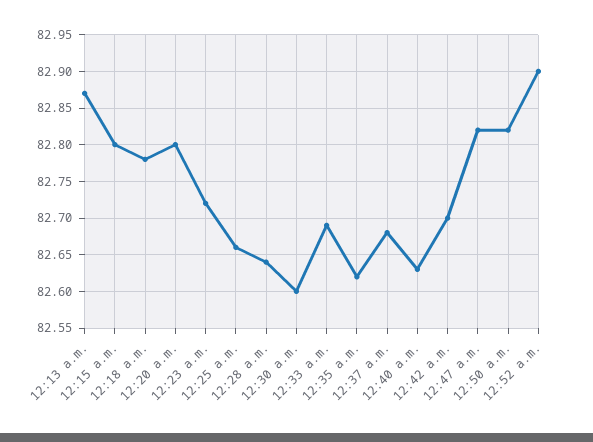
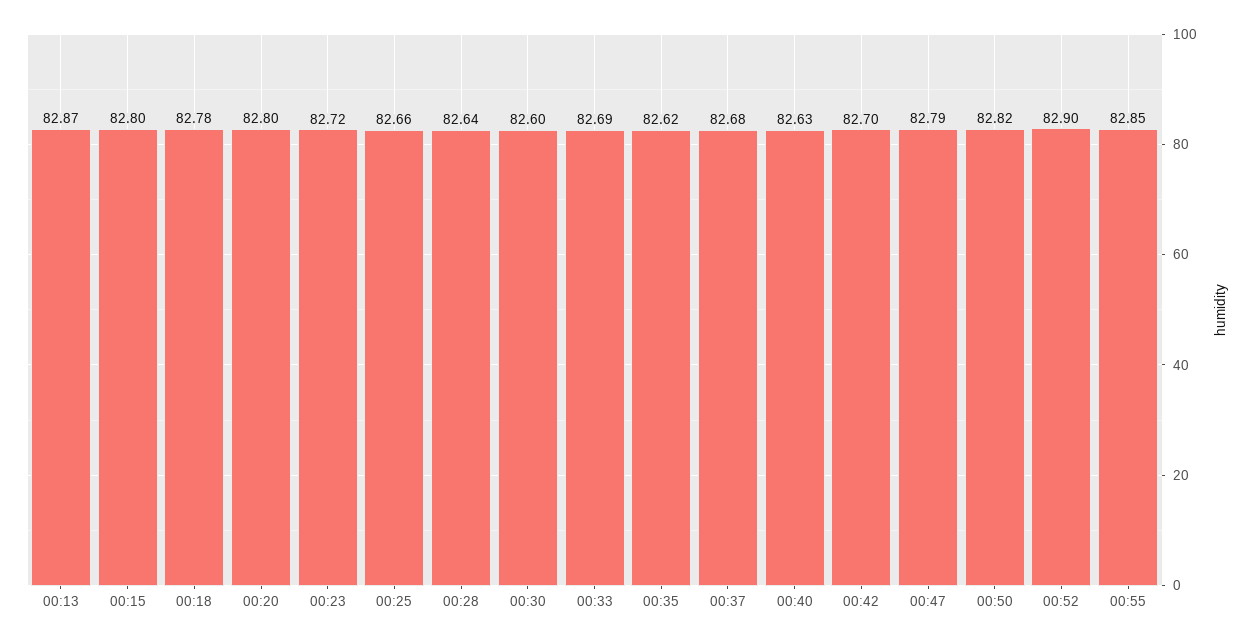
12:47 a.m.: 82.82 -> 82.79
00:55: none -> 82.85

